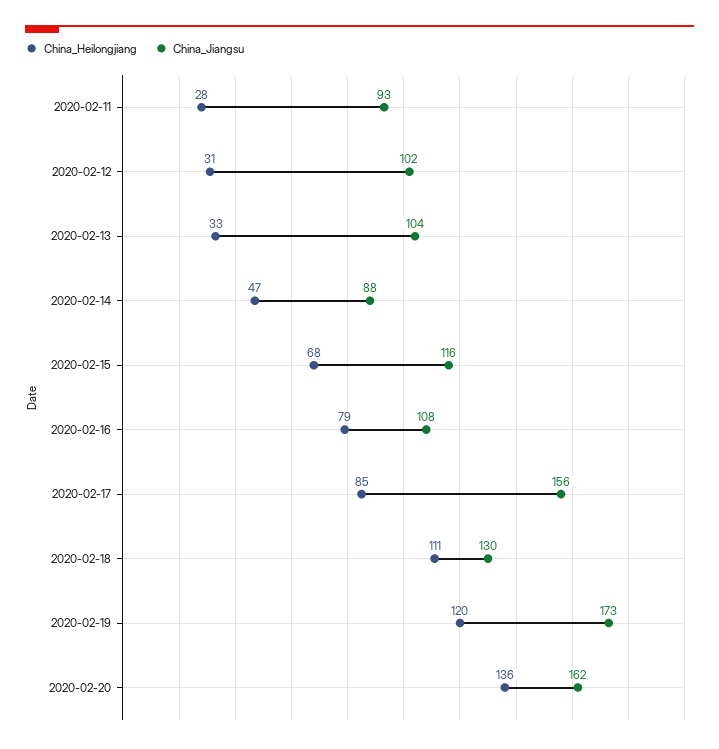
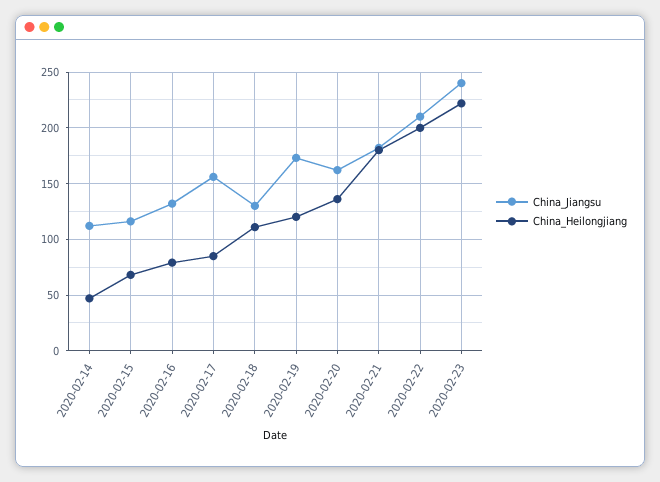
China_Heilongjiang, 2020-02-11: 28 -> none
China_Jiangsu, 2020-02-11: 93 -> none
China_Heilongjiang, 2020-02-12: 31 -> none
China_Jiangsu, 2020-02-12: 102 -> none
China_Heilongjiang, 2020-02-13: 33 -> none
China_Jiangsu, 2020-02-13: 104 -> none
China_Jiangsu, 2020-02-14: 88 -> 110
China_Jiangsu, 2020-02-16: 108 -> 130
China_Jiangsu, 2020-02-21: none -> 180
China_Heilongjiang, 2020-02-21: none -> 180
China_Jiangsu, 2020-02-22: none -> 210
China_Heilongjiang, 2020-02-22: none -> 200
China_Jiangsu, 2020-02-23: none -> 240
China_Heilongjiang, 2020-02-23: none -> 220

